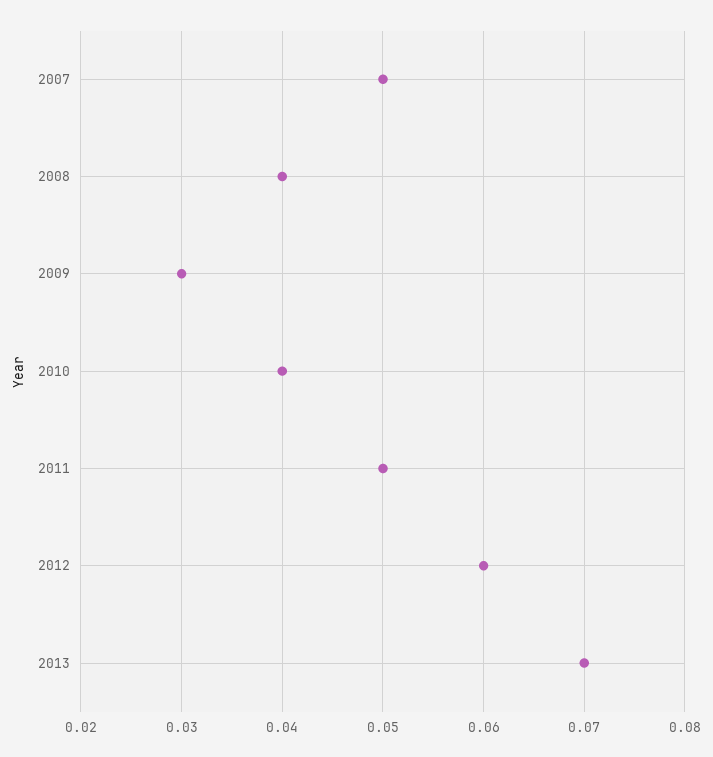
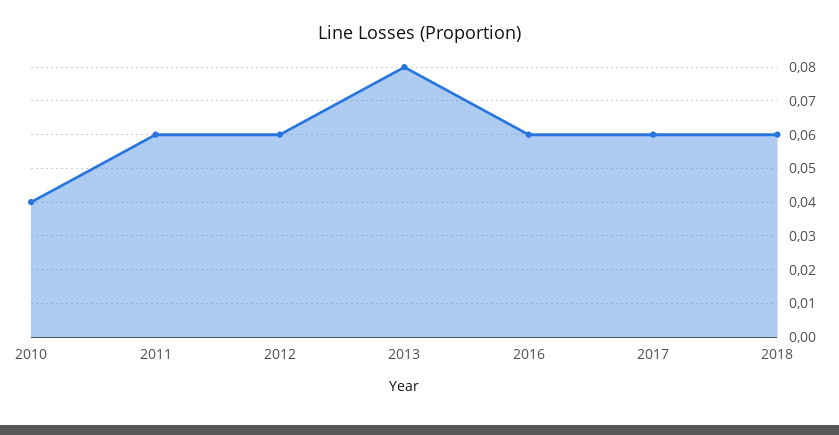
2007: 0.05 -> none
2008: 0.04 -> none
2009: 0.03 -> none
2011: 0.05 -> 0.06
2013: 0.07 -> 0.08
2016: none -> 0.06
2017: none -> 0.06
2018: none -> 0.06

